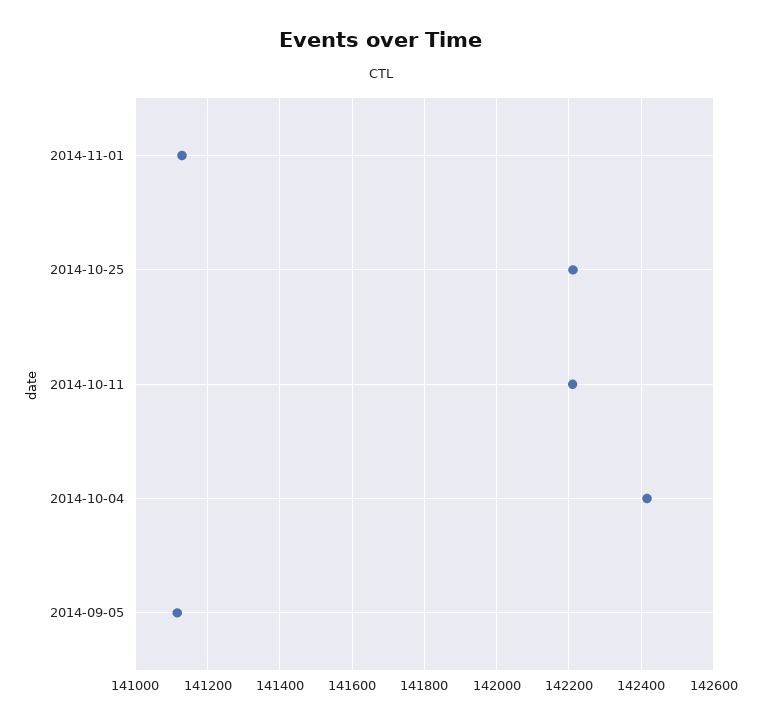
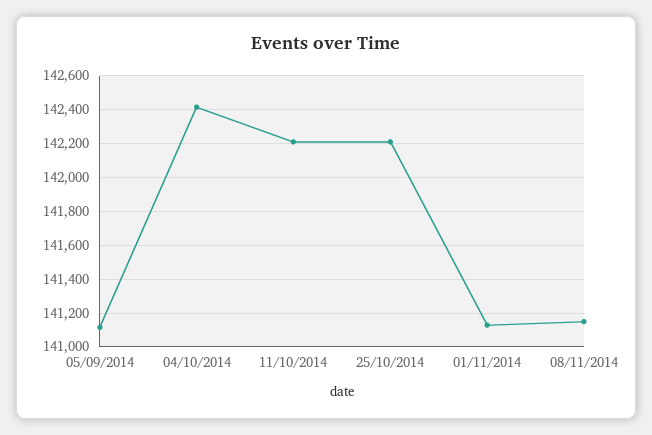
08/11/2014: none -> 141150

